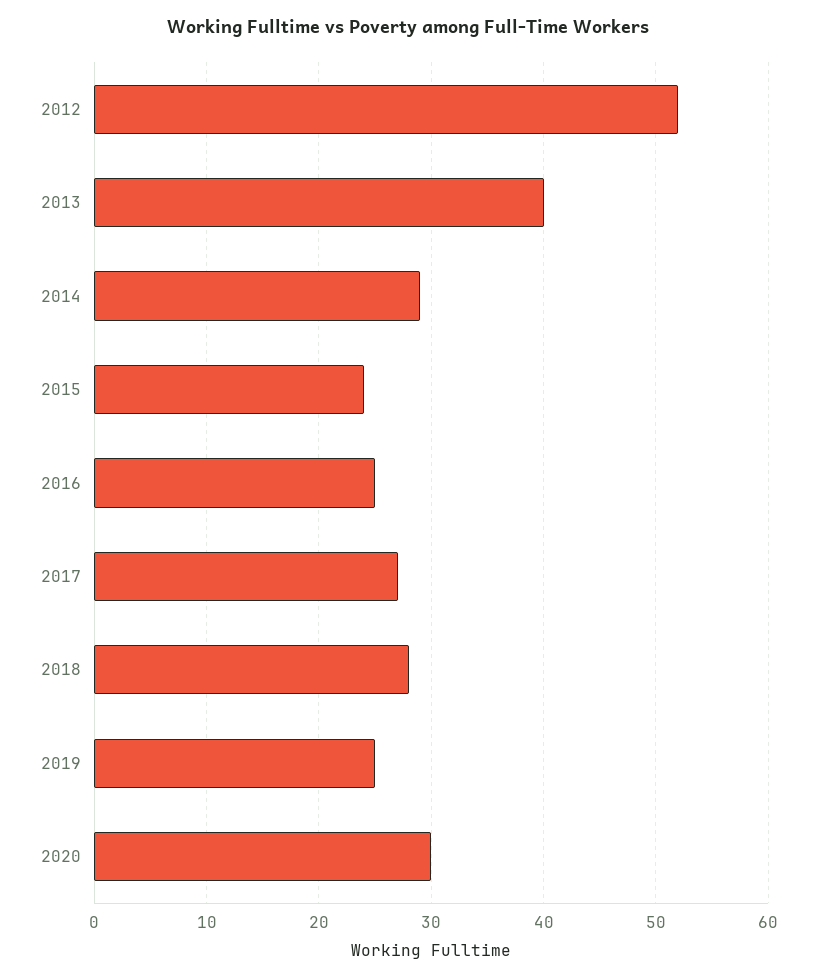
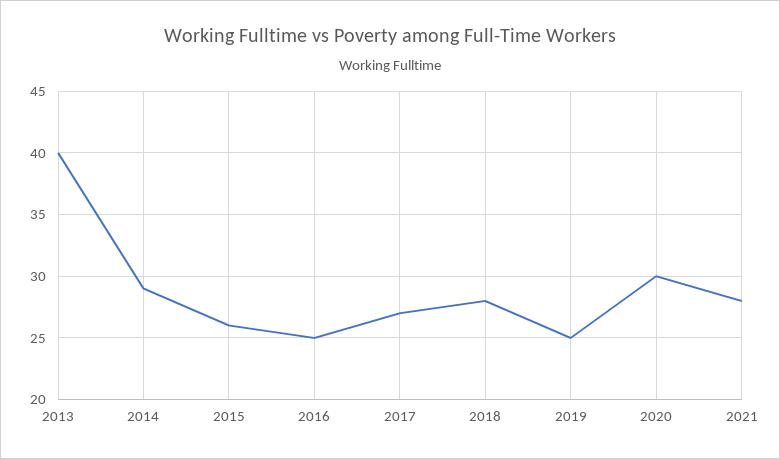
2012: 52 -> none
2015: 24 -> 26
2021: none -> 28

